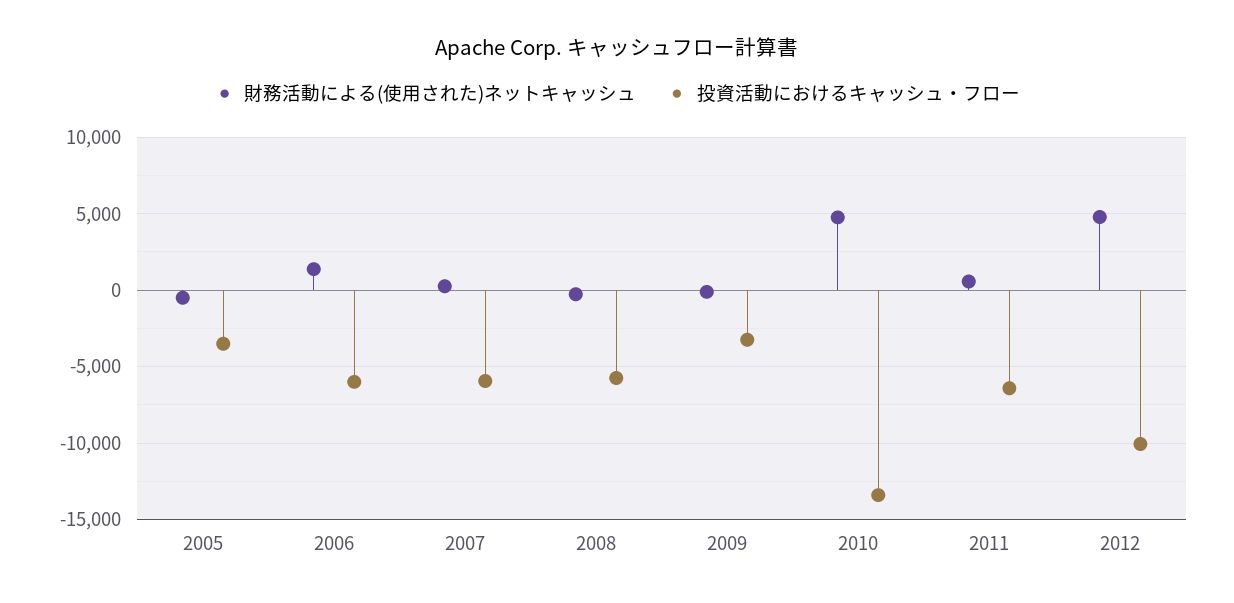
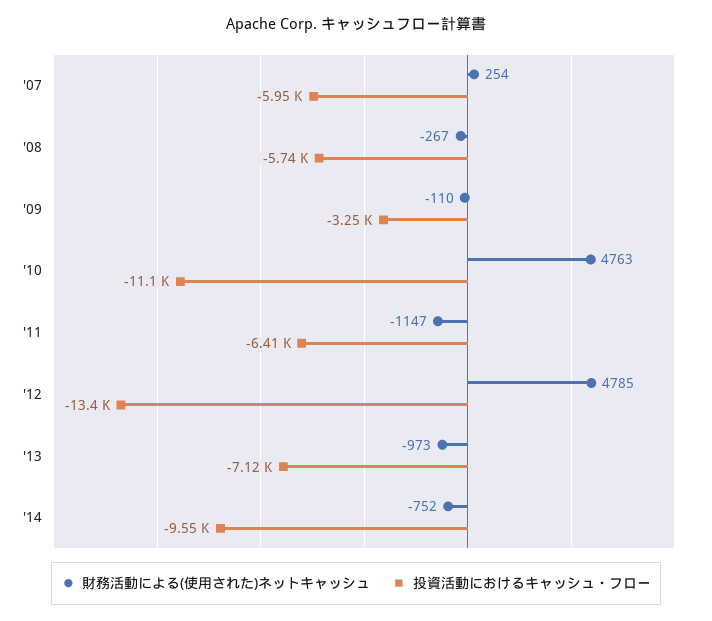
財務活動による(使用された)ネットキャッシュ, 2005: -500 -> none
投資活動におけるキャッシュ・フロー, 2005: -3500 -> none
財務活動による(使用された)ネットキャッシュ, 2006: 1500 -> none
投資活動におけるキャッシュ・フロー, 2006: -6000 -> none
投資活動におけるキャッシュ・フロー, 2010: -13500 -> -11100
財務活動による(使用された)ネットキャッシュ, 2011: 500 -> -1147
投資活動におけるキャッシュ・フロー, 2012: -10000 -> -13400
財務活動による(使用された)ネットキャッシュ, '13: none -> -973
投資活動におけるキャッシュ・フロー, '13: none -> -7120
財務活動による(使用された)ネットキャッシュ, '14: none -> -752
投資活動におけるキャッシュ・フロー, '14: none -> -9550

